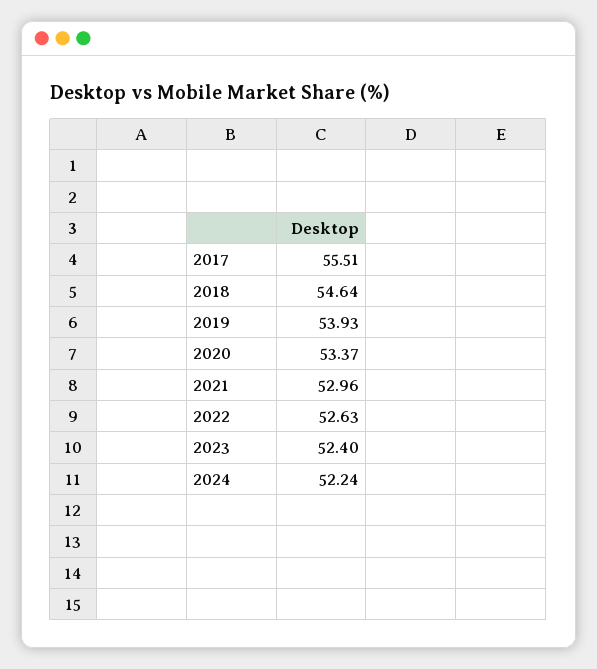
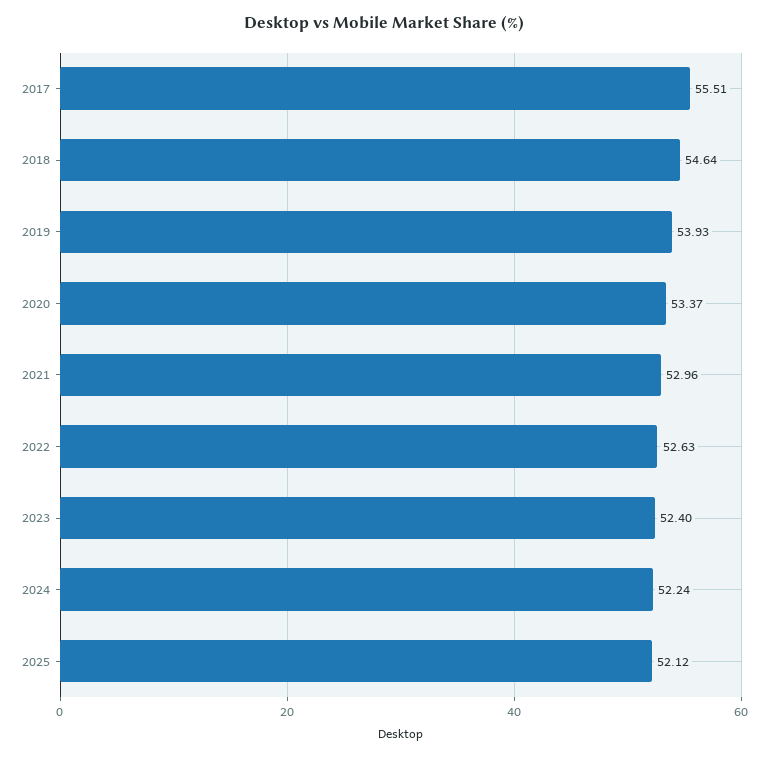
2025: none -> 52.12

